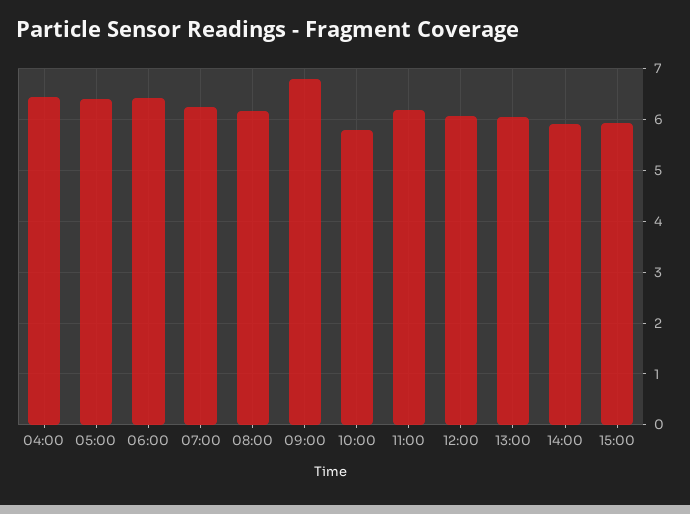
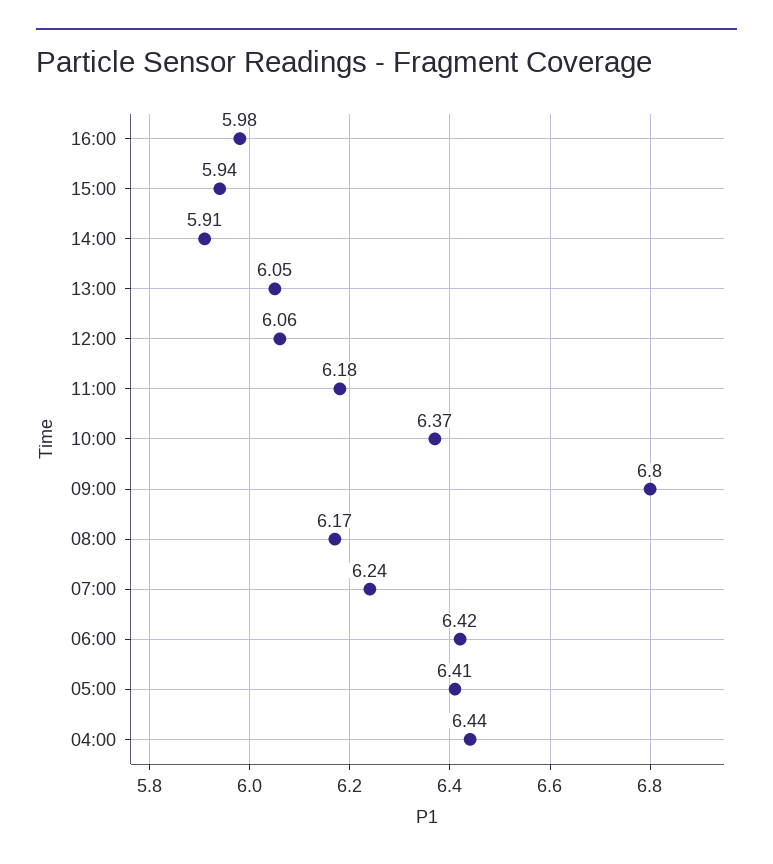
10:00: 5.8 -> 6.37
16:00: none -> 5.98

